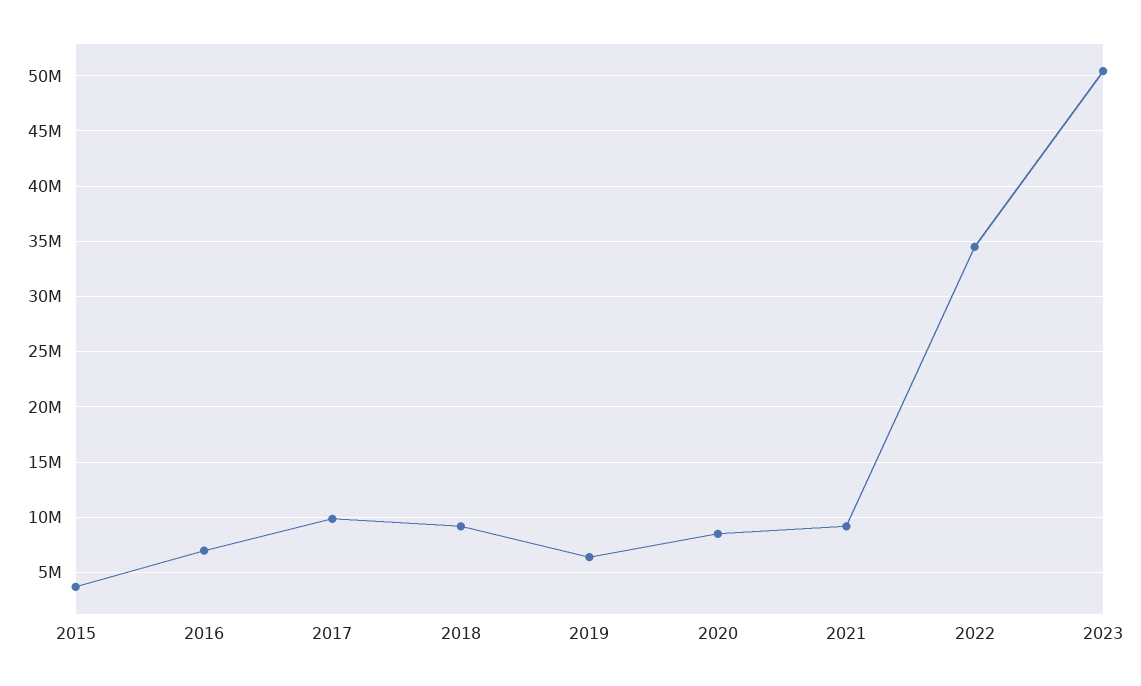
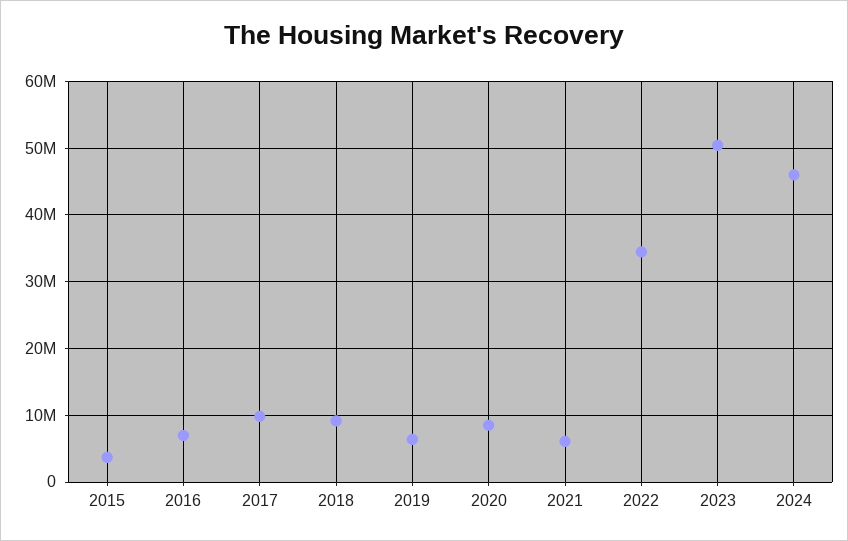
2021: 9000000 -> 6000000
2024: none -> 46000000

